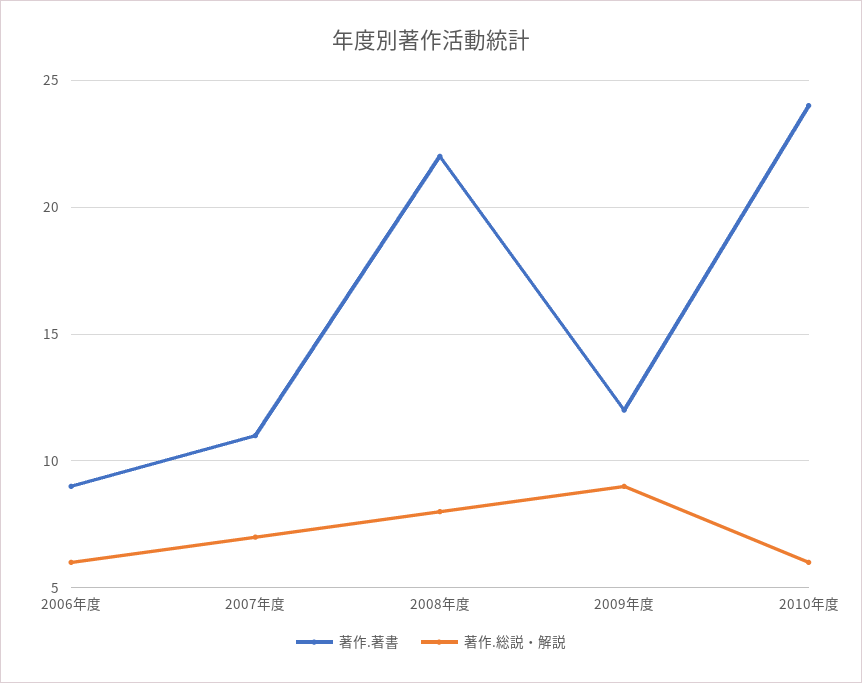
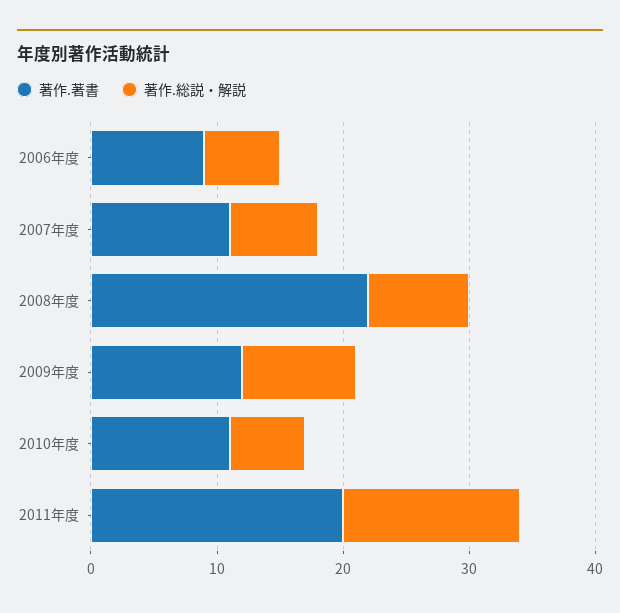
著作.著書, 2010年度: 24 -> 11
著作.著書, 2011年度: none -> 20
著作.総説・解説, 2011年度: none -> 14

